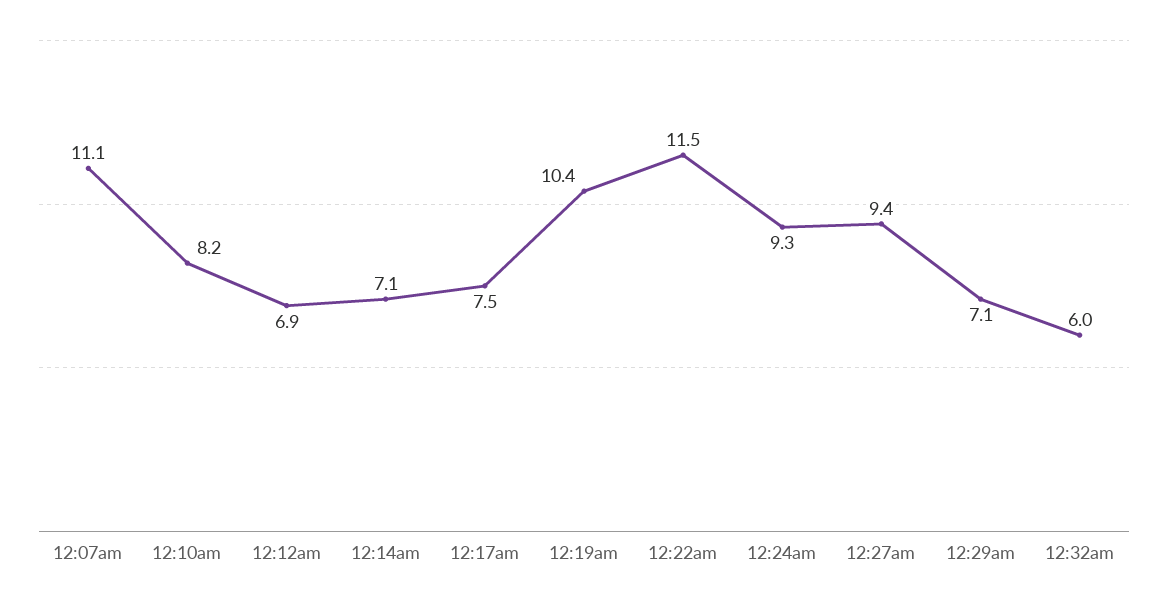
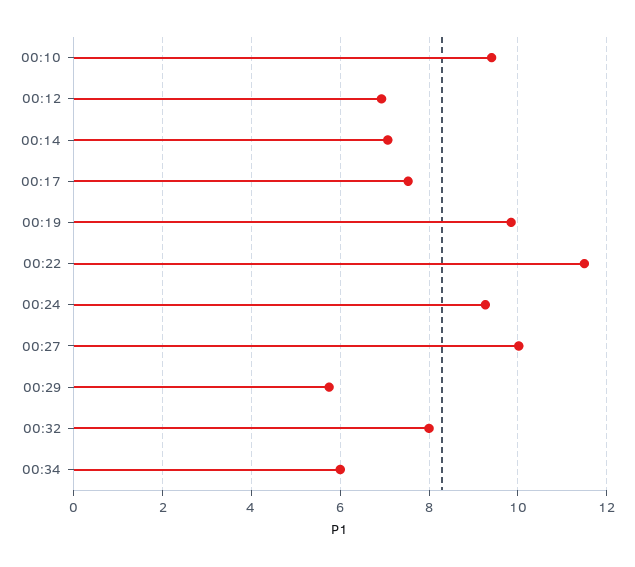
12:07am: 11.1 -> none
12:10am: 8.2 -> 9.4
12:19am: 10.4 -> 9.8
12:27am: 9.4 -> 10
12:29am: 7.1 -> 5.8
12:32am: 6 -> 8
00:34: none -> 6

